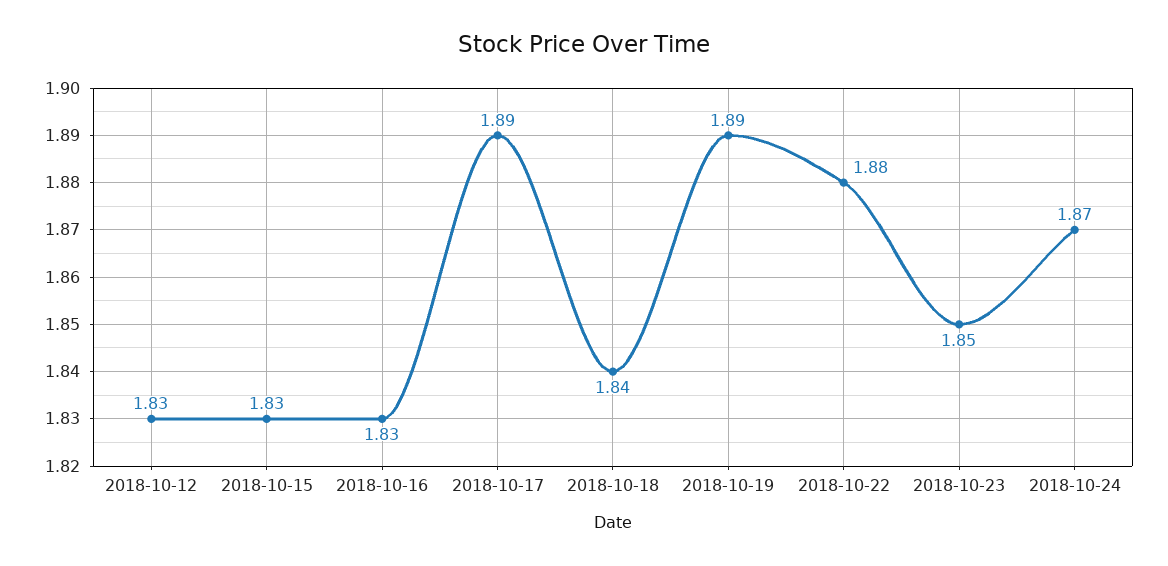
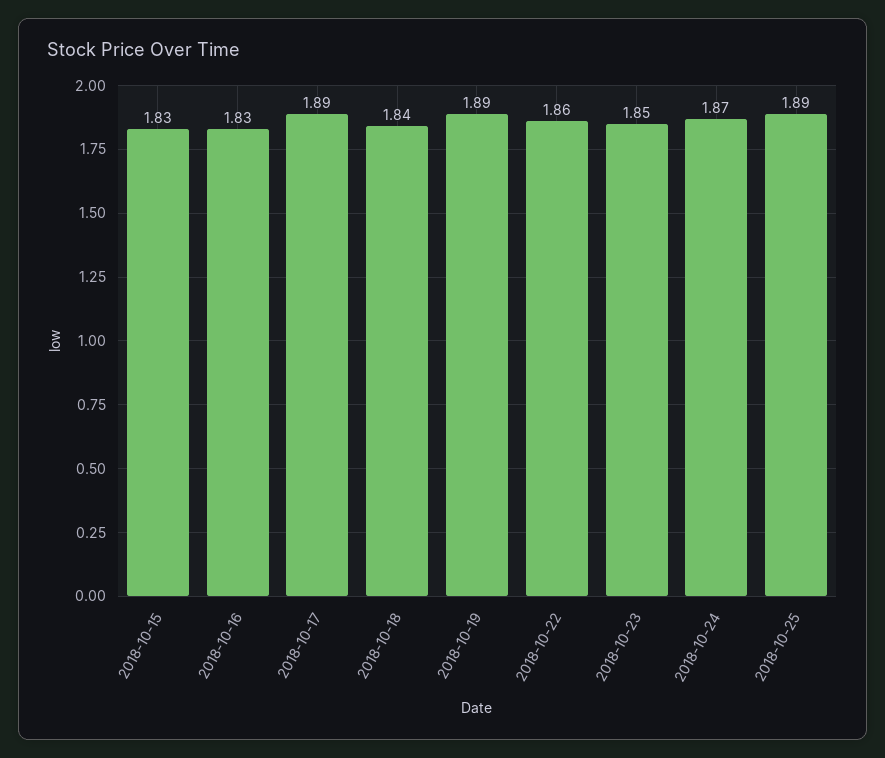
2018-10-12: 1.83 -> none
2018-10-22: 1.88 -> 1.86
2018-10-25: none -> 1.89

